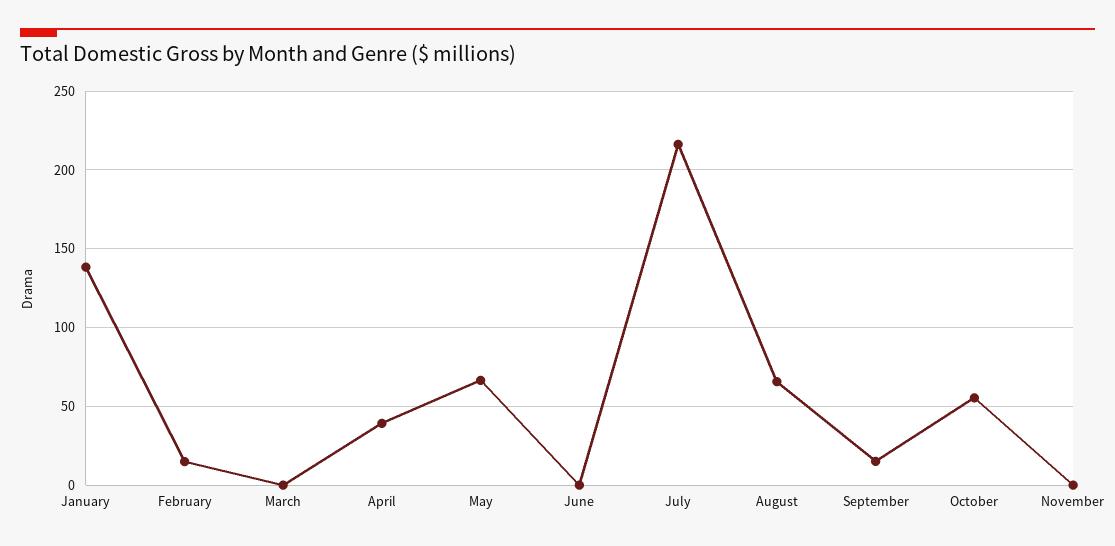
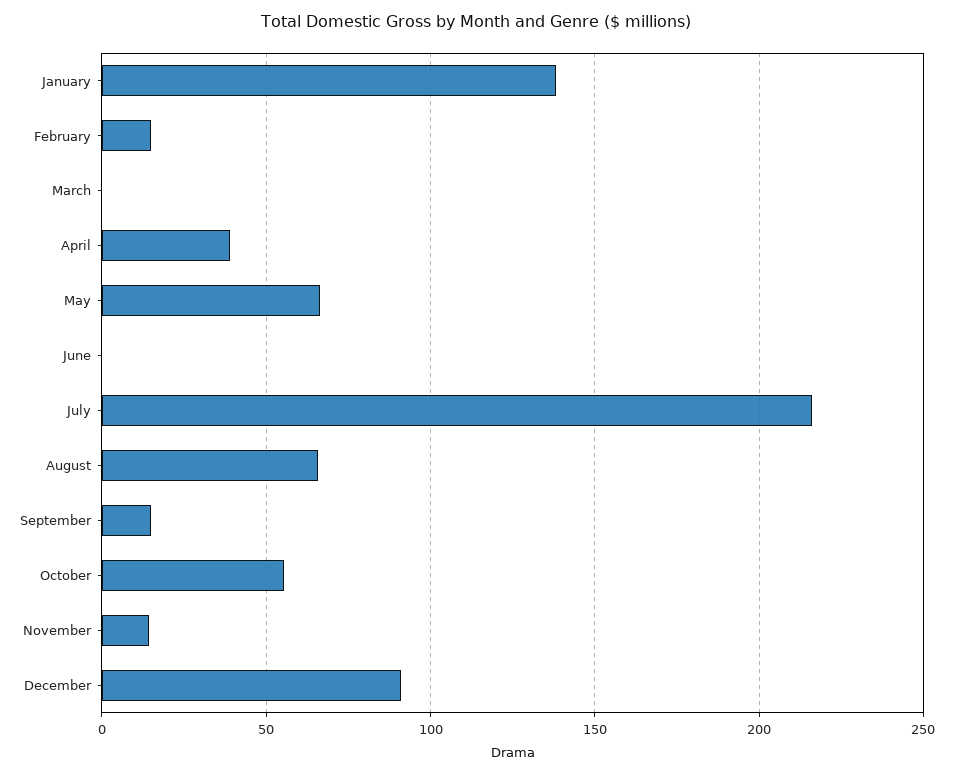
November: 0 -> 15
December: none -> 90

